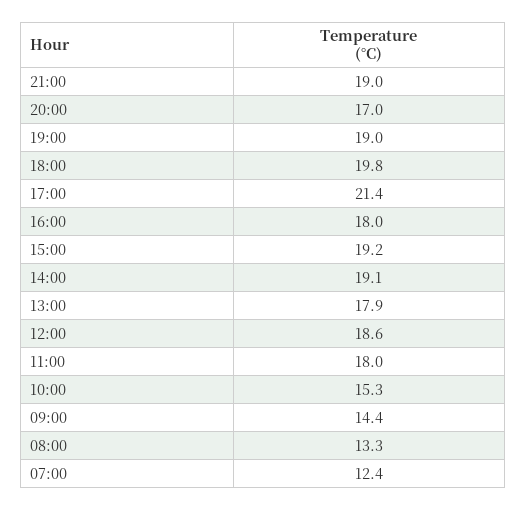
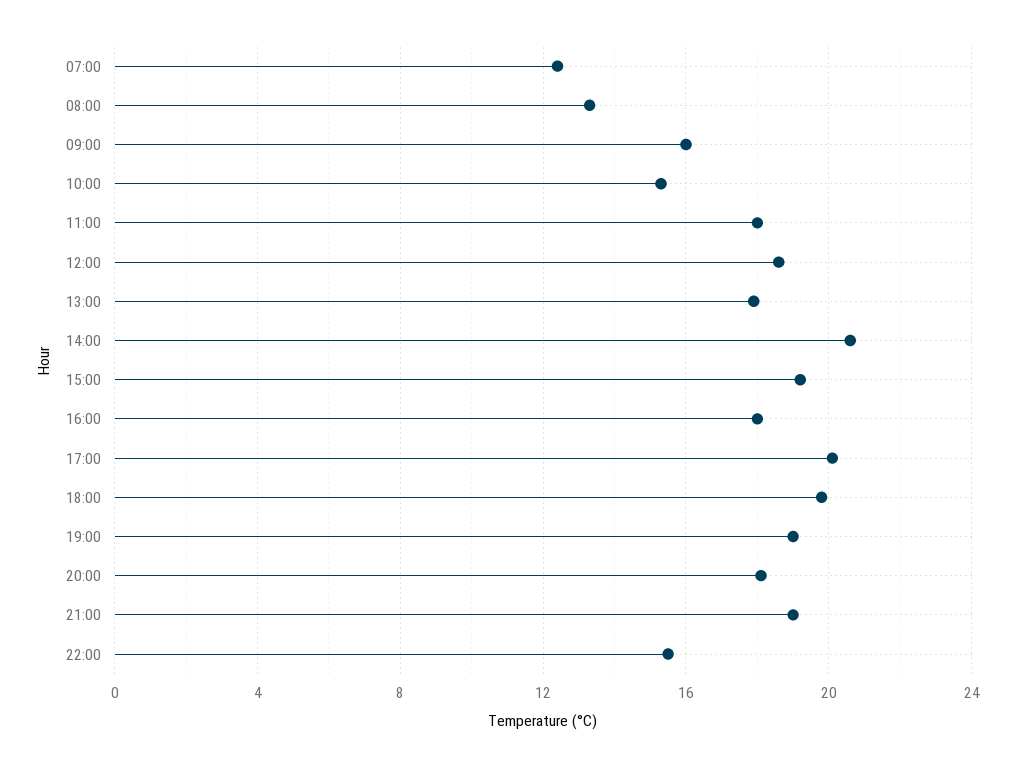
20:00: 17 -> 18
17:00: 21.4 -> 20
14:00: 19.1 -> 20.5
09:00: 14.4 -> 16
22:00: none -> 15.5

